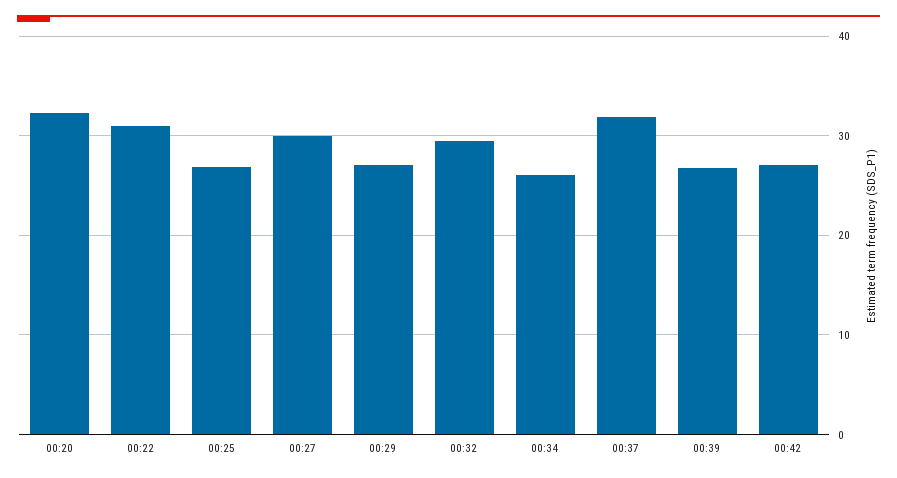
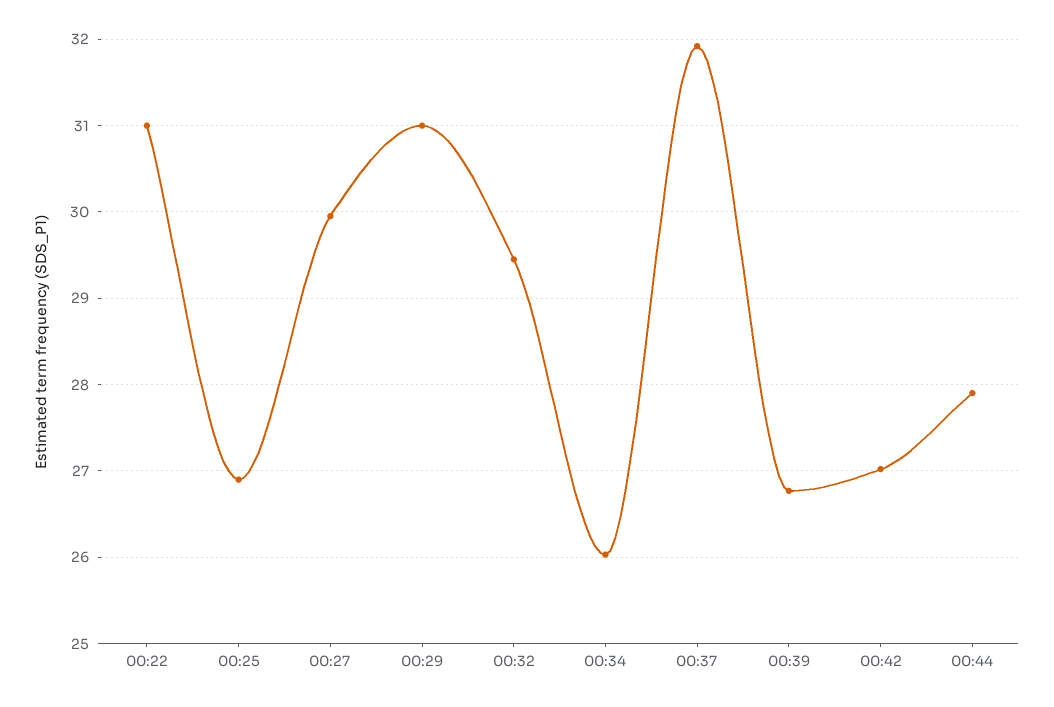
00:20: 32 -> none
00:29: 27 -> 31
00:44: none -> 27.9

